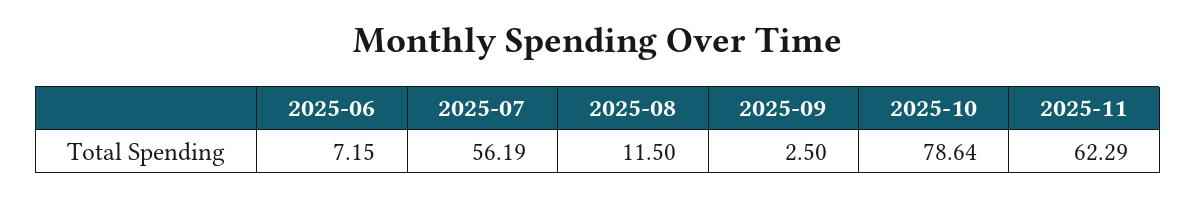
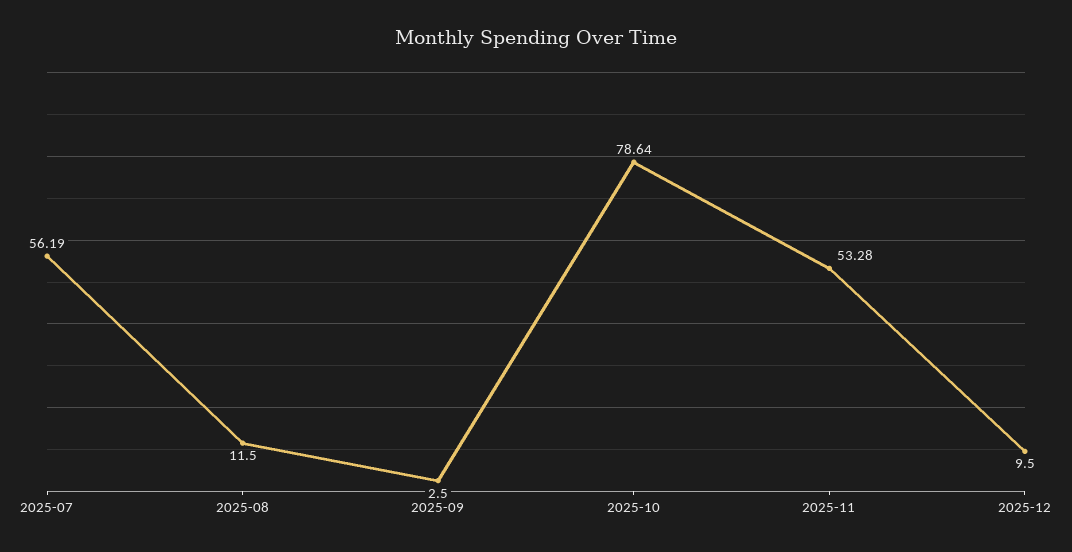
2025-06: 7.15 -> none
2025-11: 62.29 -> 53.28
2025-12: none -> 9.5

